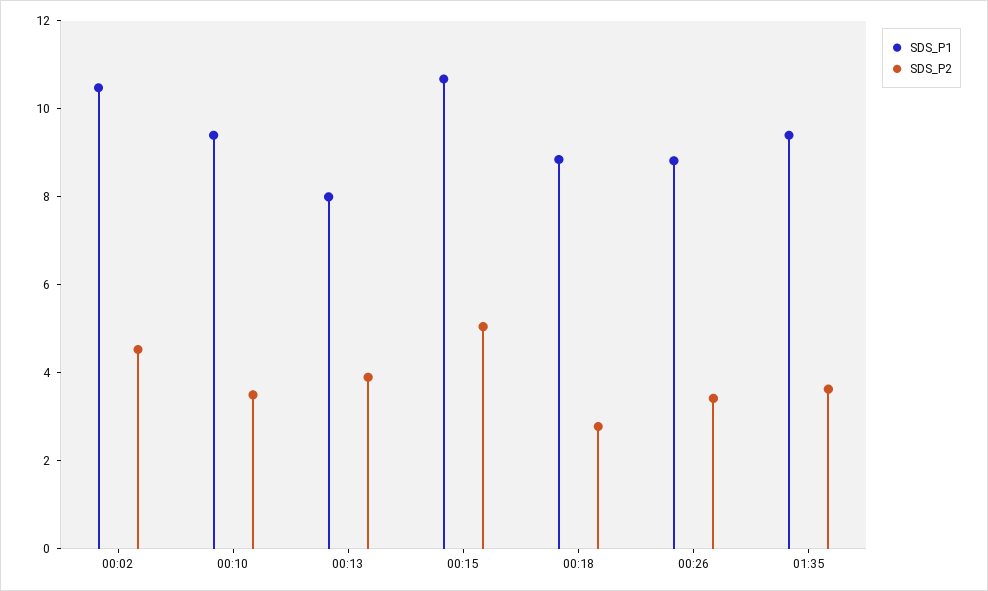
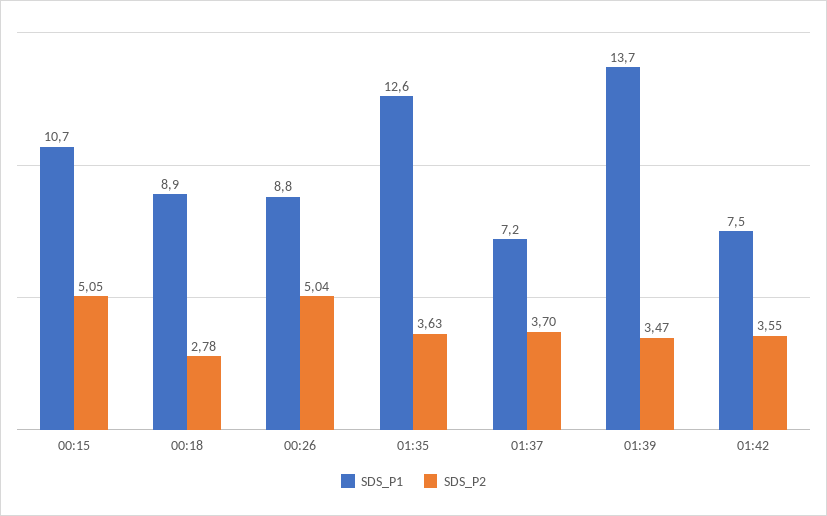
SDS_P1, 00:02: 10.5 -> none
SDS_P2, 00:02: 4.5 -> none
SDS_P1, 00:10: 9.5 -> none
SDS_P2, 00:10: 3.5 -> none
SDS_P1, 00:13: 8 -> none
SDS_P2, 00:13: 4 -> none
SDS_P2, 00:26: 3.5 -> 5.04
SDS_P1, 01:35: 9.5 -> 12.6
SDS_P1, 01:37: none -> 7.2
SDS_P2, 01:37: none -> 3.7
SDS_P1, 01:39: none -> 13.7
SDS_P2, 01:39: none -> 3.47
SDS_P1, 01:42: none -> 7.5
SDS_P2, 01:42: none -> 3.55

